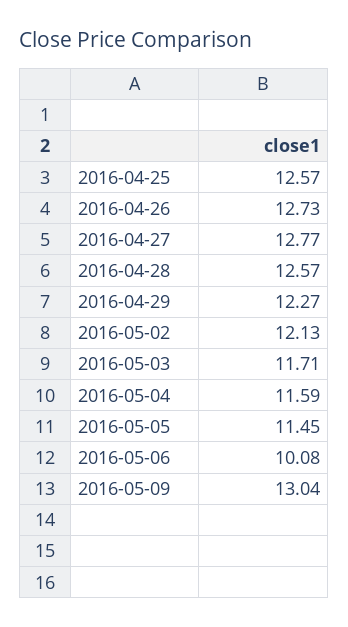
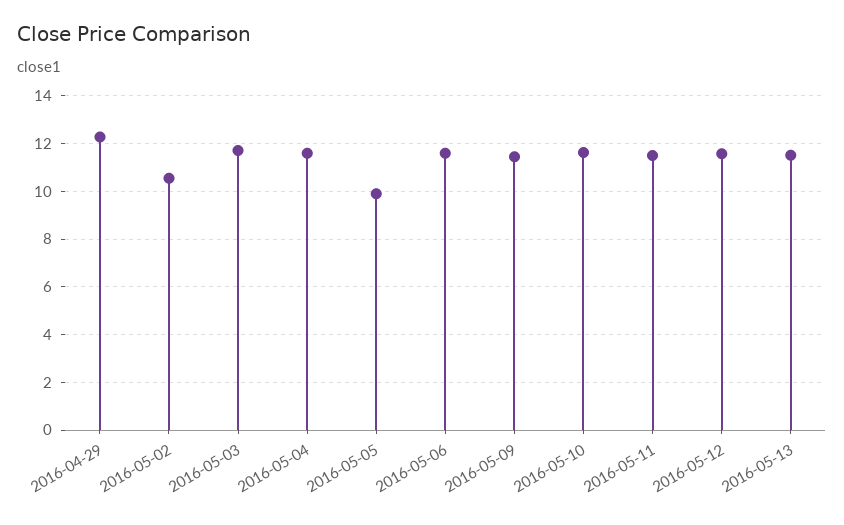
2016-04-25: 12.57 -> none
2016-04-26: 12.73 -> none
2016-04-27: 12.77 -> none
2016-04-28: 12.57 -> none
2016-05-02: 12.13 -> 10.5
2016-05-05: 11.45 -> 10
2016-05-06: 10.08 -> 11.5
2016-05-09: 13.04 -> 11.5
2016-05-10: none -> 11.5
2016-05-11: none -> 11.5
2016-05-12: none -> 11.5
2016-05-13: none -> 11.5

